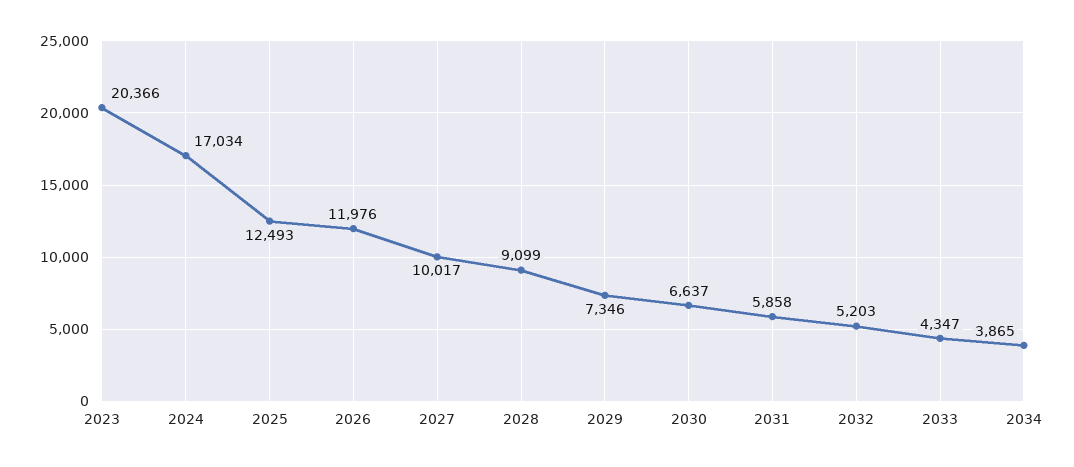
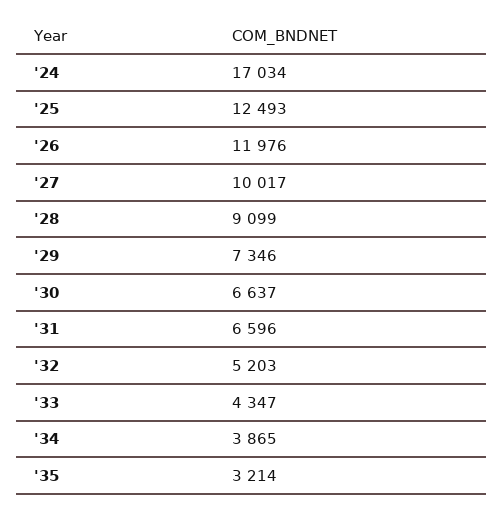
2023: 20366 -> none
2031: 5858 -> 6596
'35: none -> 3214

